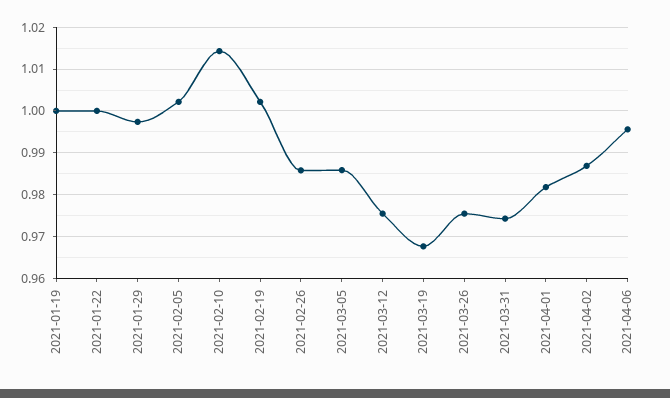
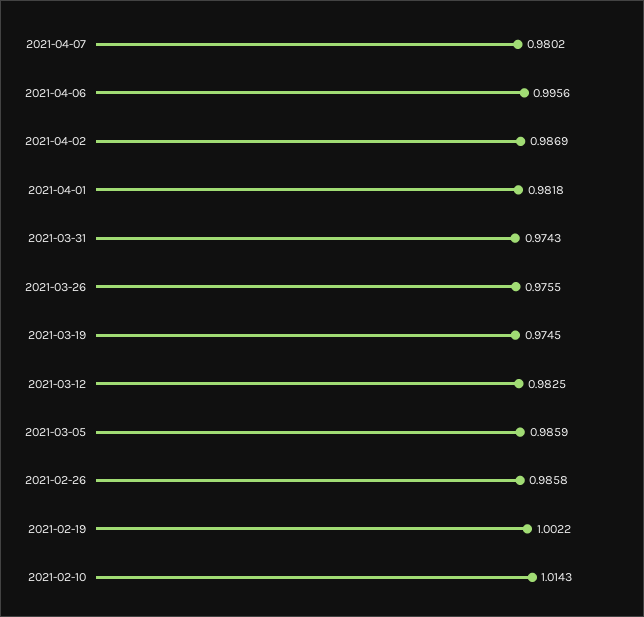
2021-01-19: 1 -> none
2021-01-22: 1 -> none
2021-01-29: 0.998 -> none
2021-02-05: 1.002 -> none
2021-03-12: 0.976 -> 0.9825
2021-03-19: 0.968 -> 0.9745
2021-04-07: none -> 0.9802

